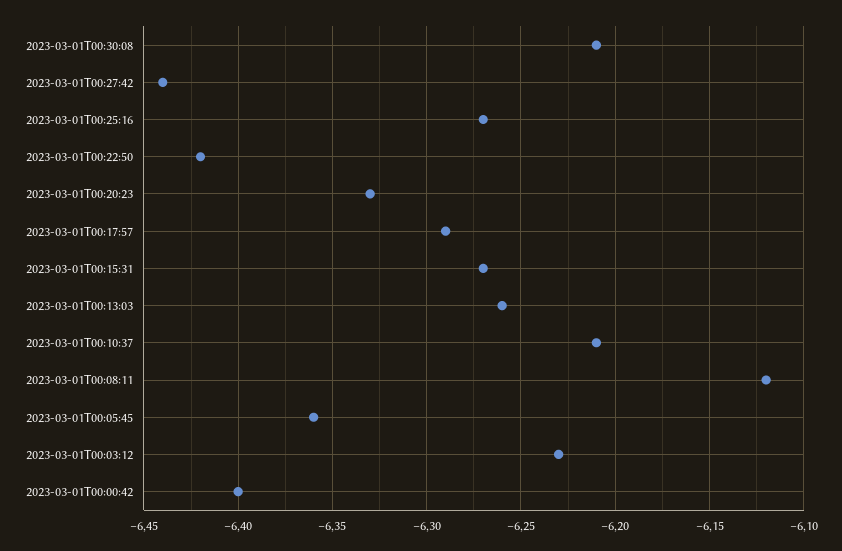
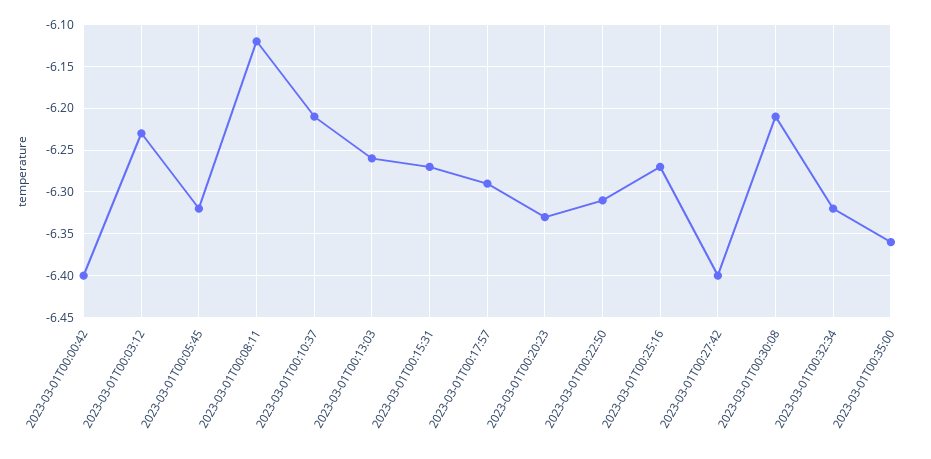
2023-03-01T00:27:42: -6.44 -> -6.4
2023-03-01T00:22:50: -6.42 -> -6.31
2023-03-01T00:05:45: -6.36 -> -6.32
2023-03-01T00:32:34: none -> -6.32
2023-03-01T00:35:00: none -> -6.36

